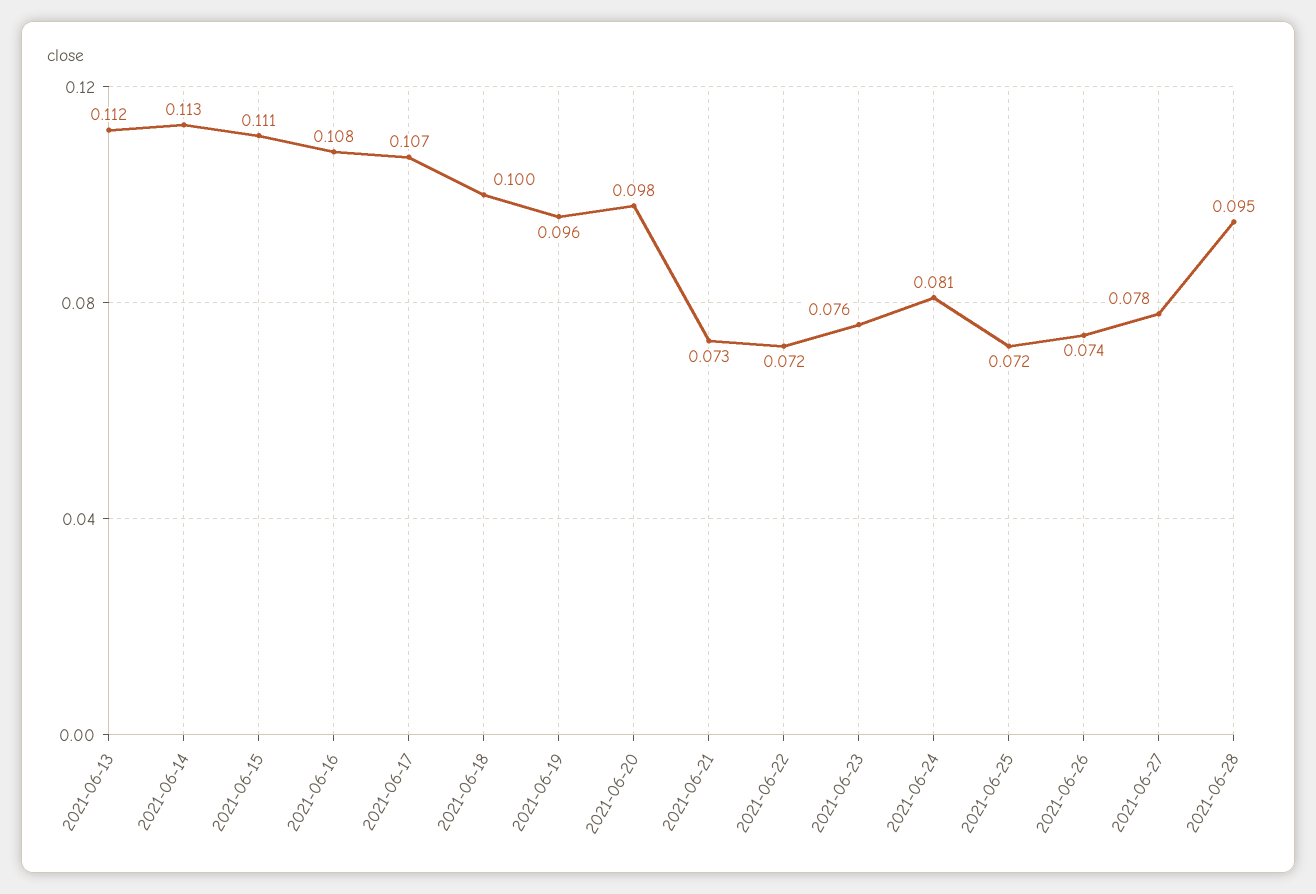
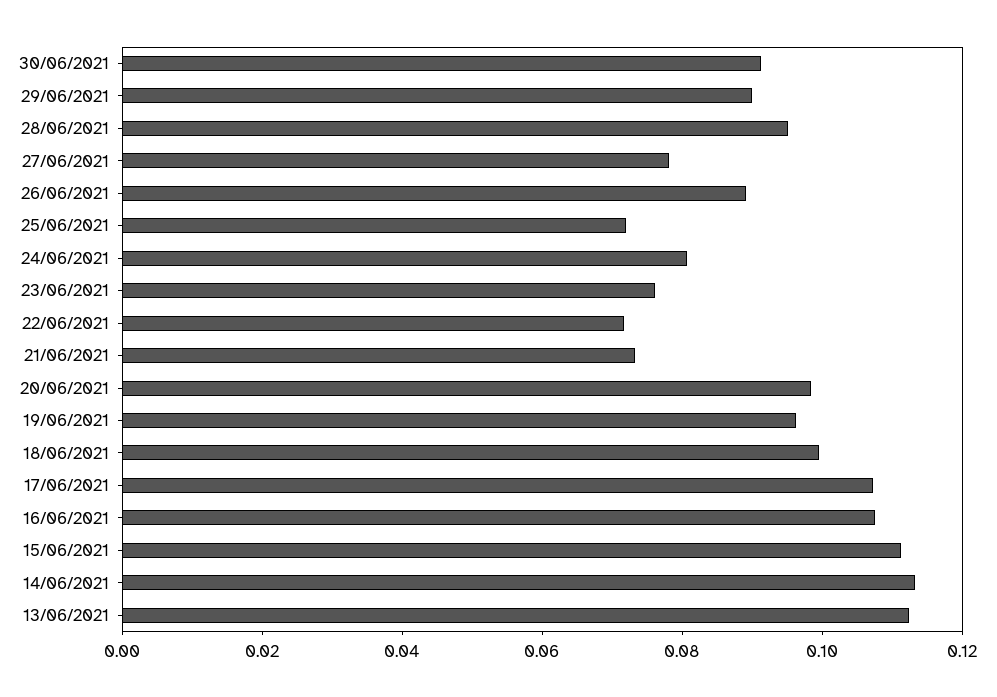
2021-06-26: 0.074 -> 0.09
30/06/2021: none -> 0.09
29/06/2021: none -> 0.09

